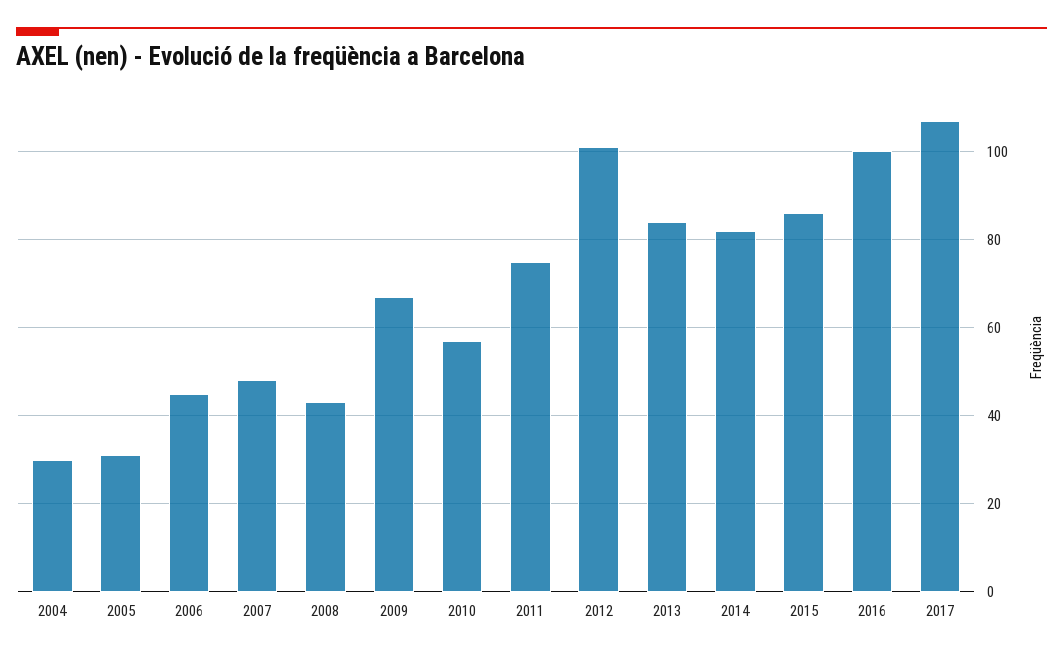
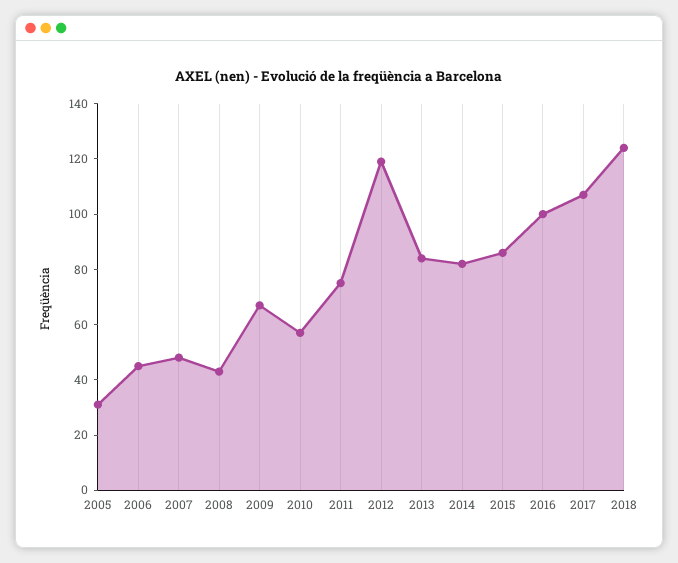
2004: 30 -> none
2012: 100 -> 120
2018: none -> 125

